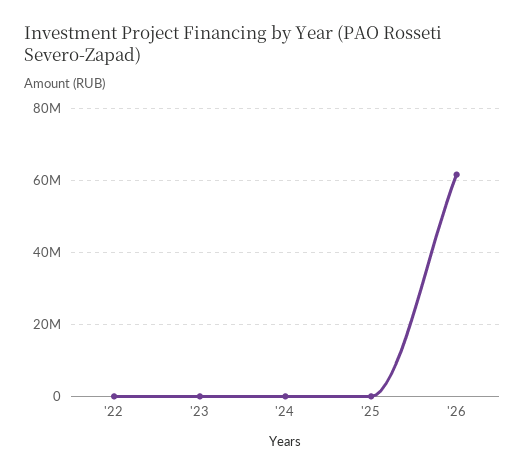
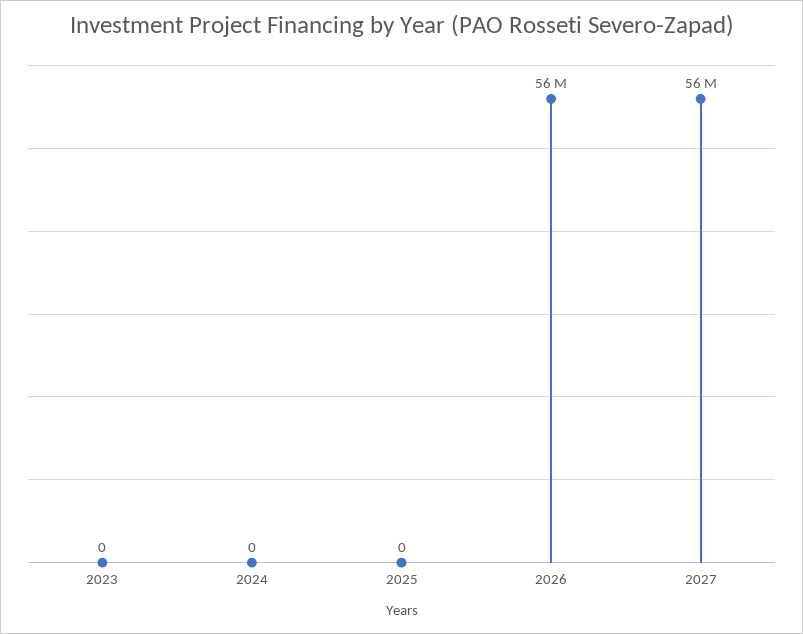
'22: 0 -> none
'26: 62000000 -> 56000000
2027: none -> 56000000

